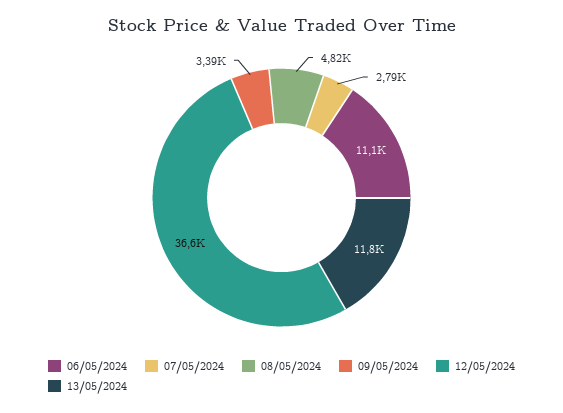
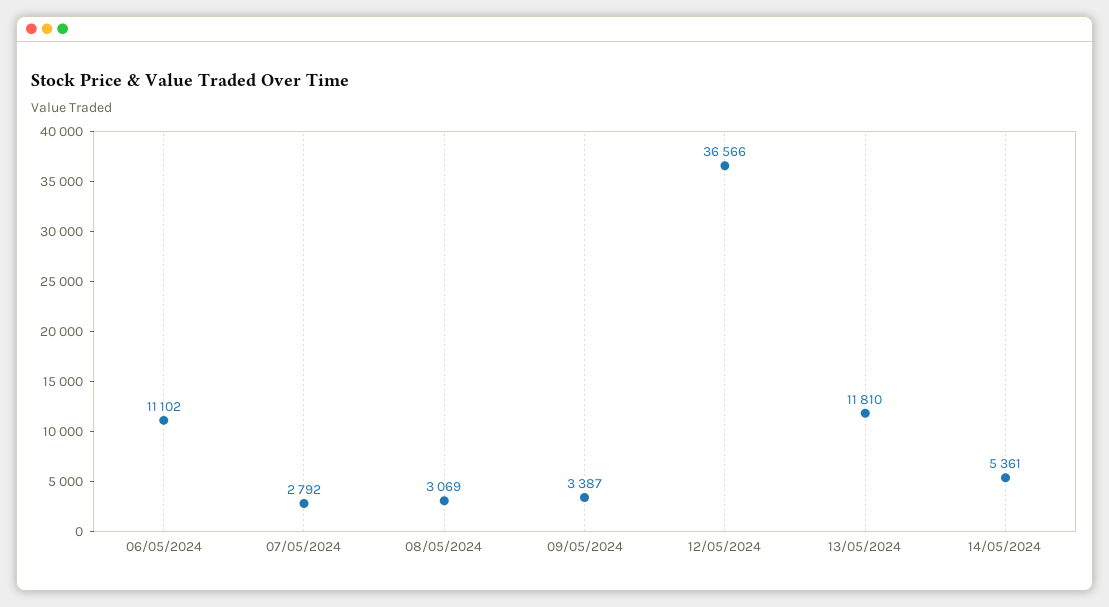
08/05/2024: 4820 -> 3069
14/05/2024: none -> 5361

